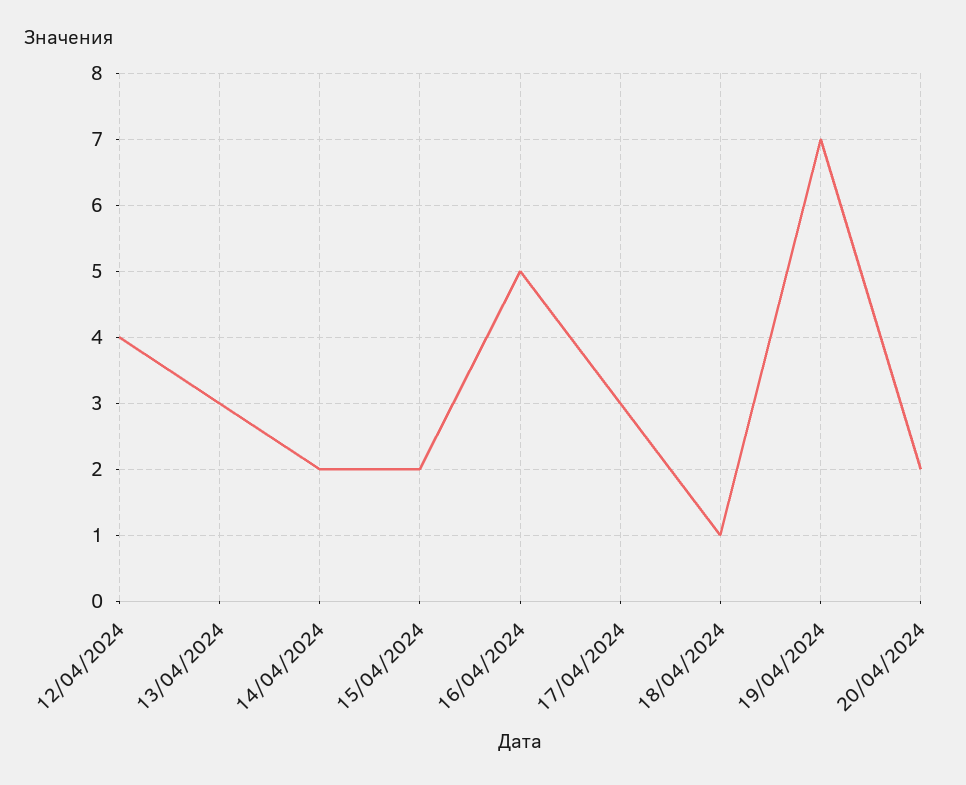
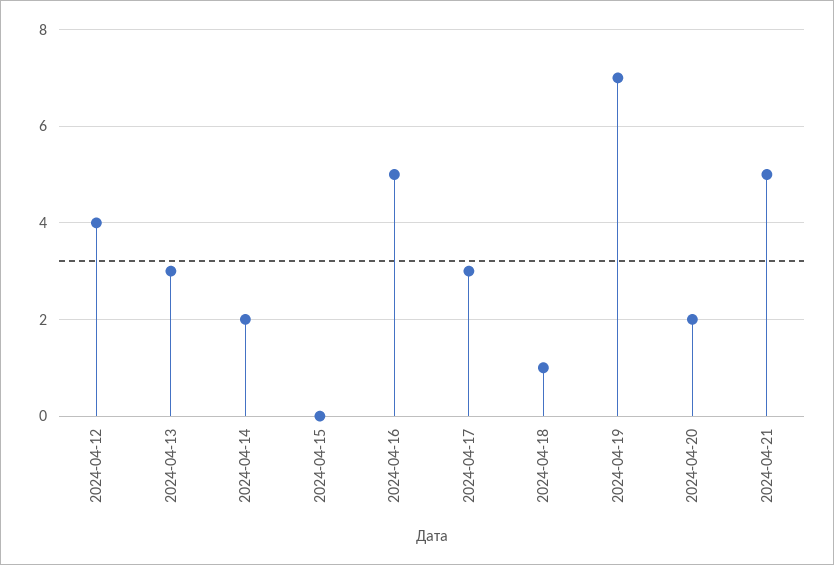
15/04/2024: 2 -> 0
2024-04-21: none -> 5

